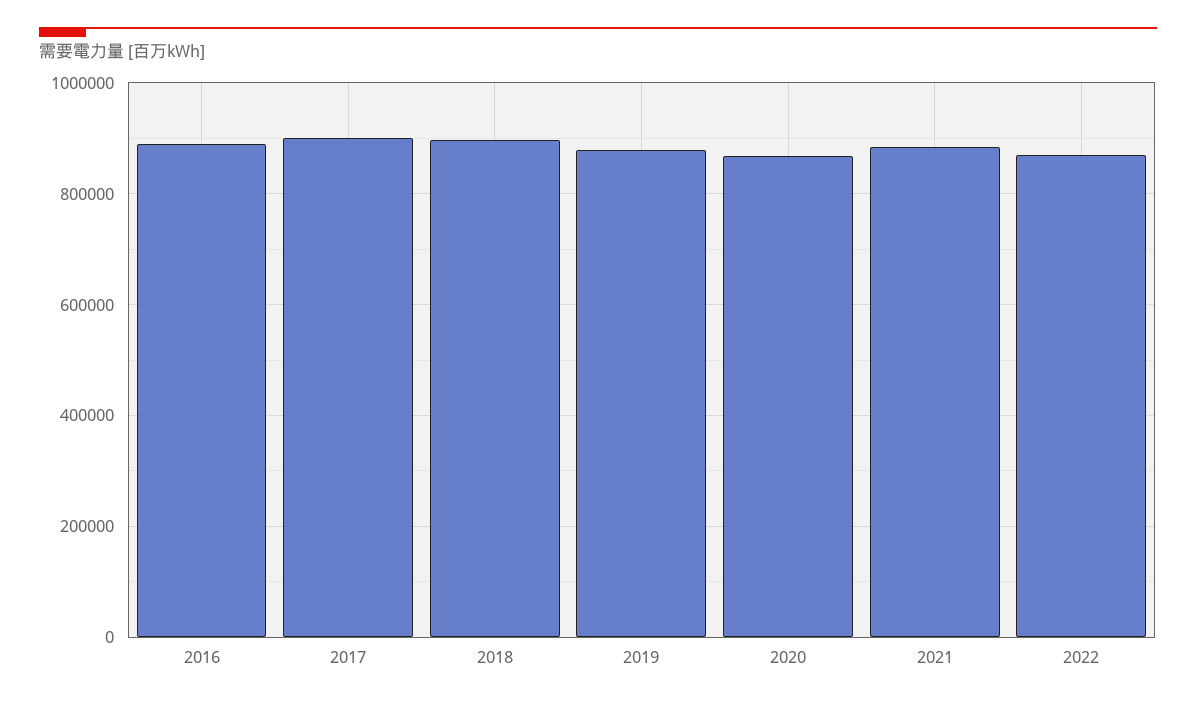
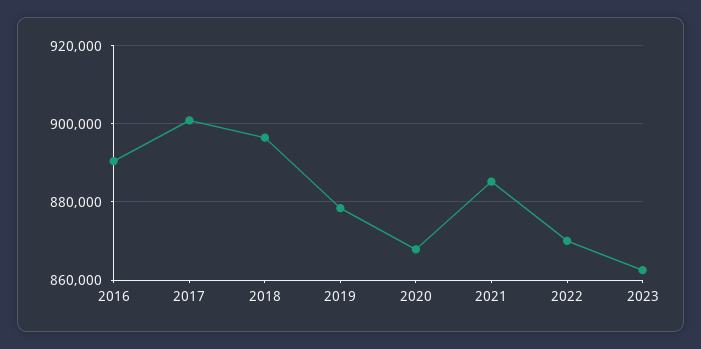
2023: none -> 862000

